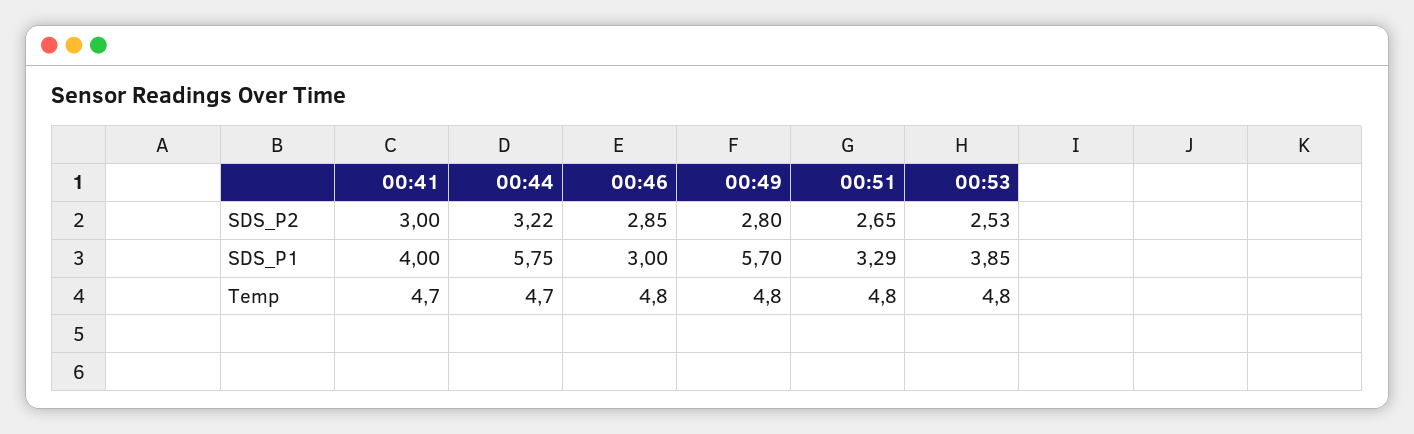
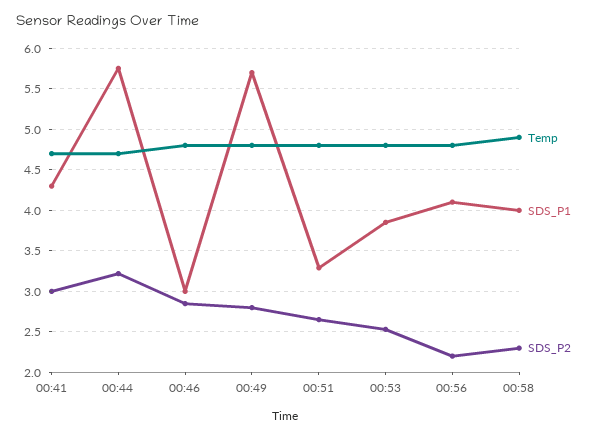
SDS_P1, 00:41: 4 -> 4.3
Temp, 00:56: none -> 4.8
SDS_P1, 00:56: none -> 4.1
SDS_P2, 00:56: none -> 2.2
Temp, 00:58: none -> 4.9
SDS_P1, 00:58: none -> 4
SDS_P2, 00:58: none -> 2.3

